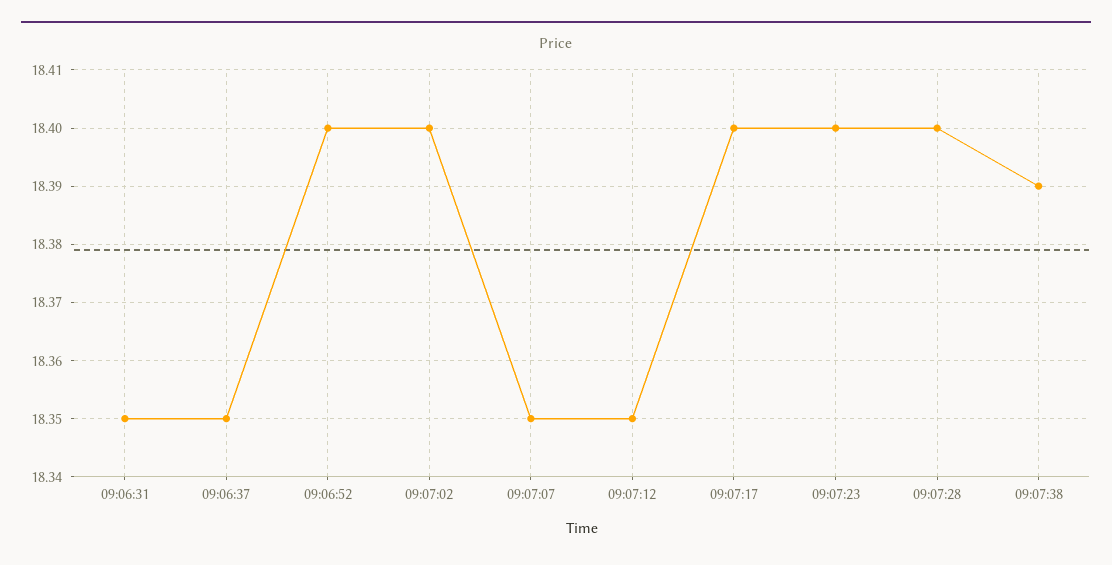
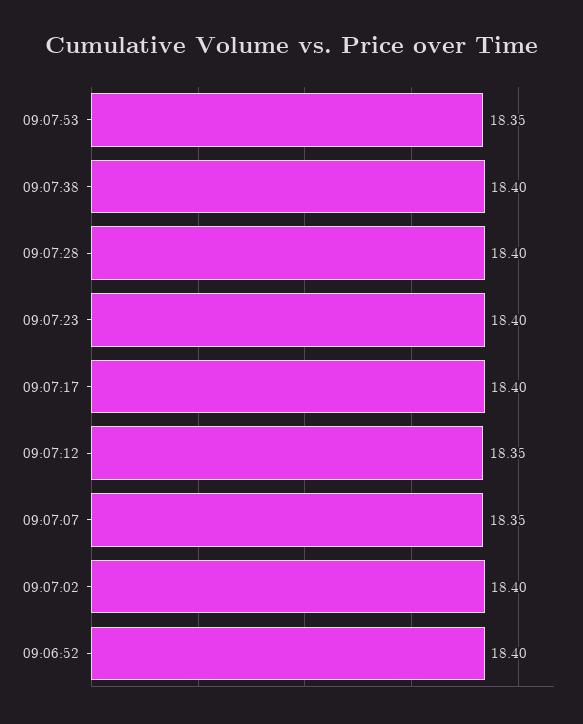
09:06:31: 18.35 -> none
09:06:37: 18.35 -> none
09:07:38: 18.39 -> 18.4
09:07:53: none -> 18.35

